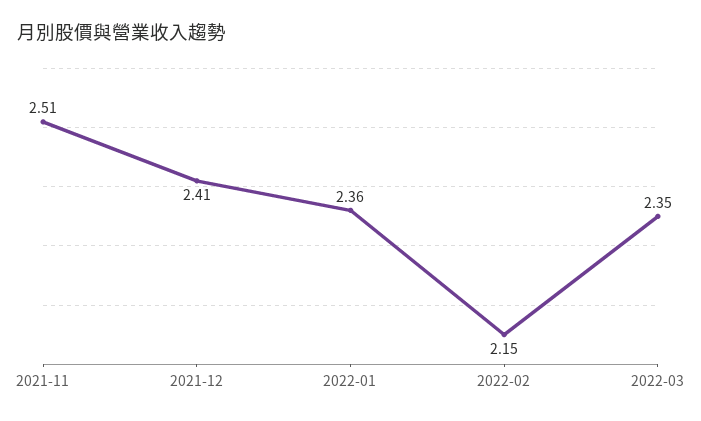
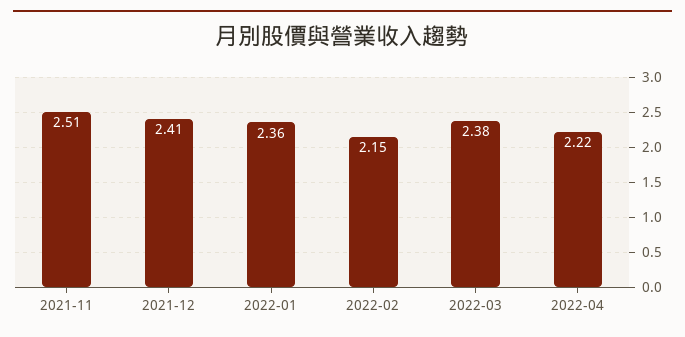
2022-03: 2.35 -> 2.38
2022-04: none -> 2.22

